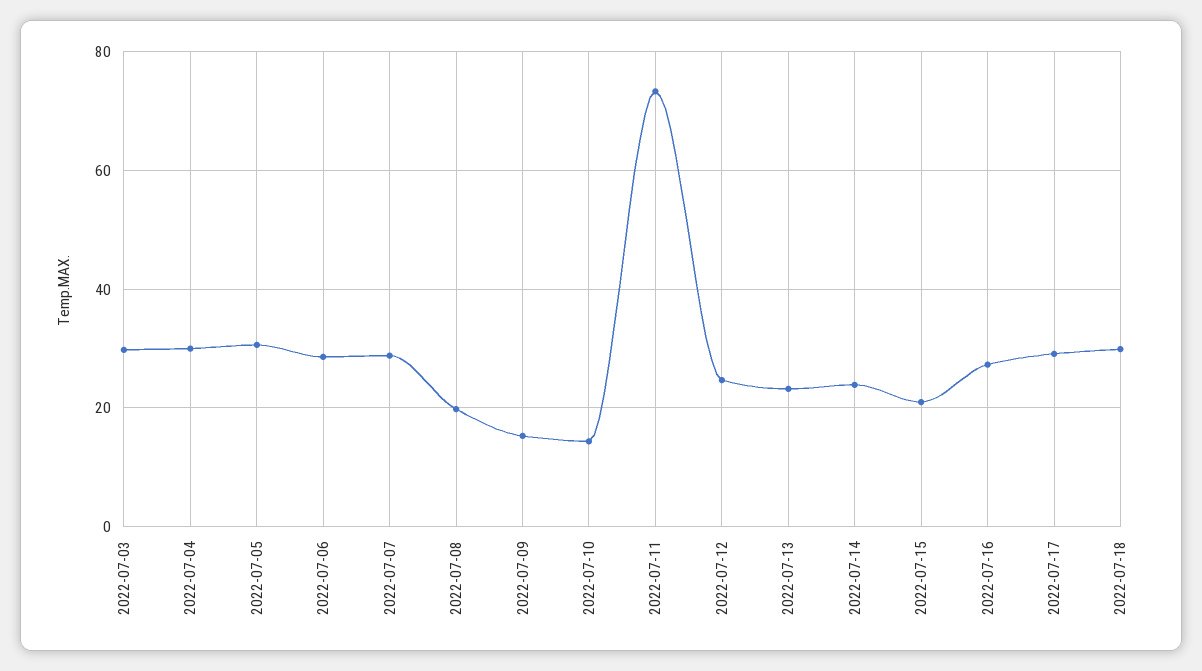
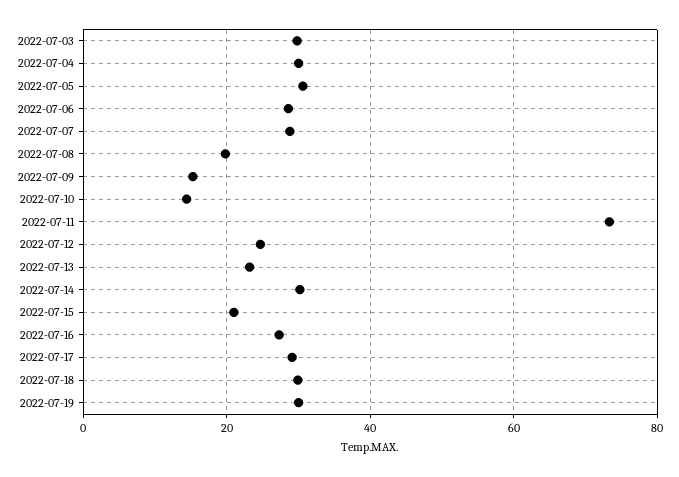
2022-07-14: 24 -> 30
2022-07-19: none -> 30

